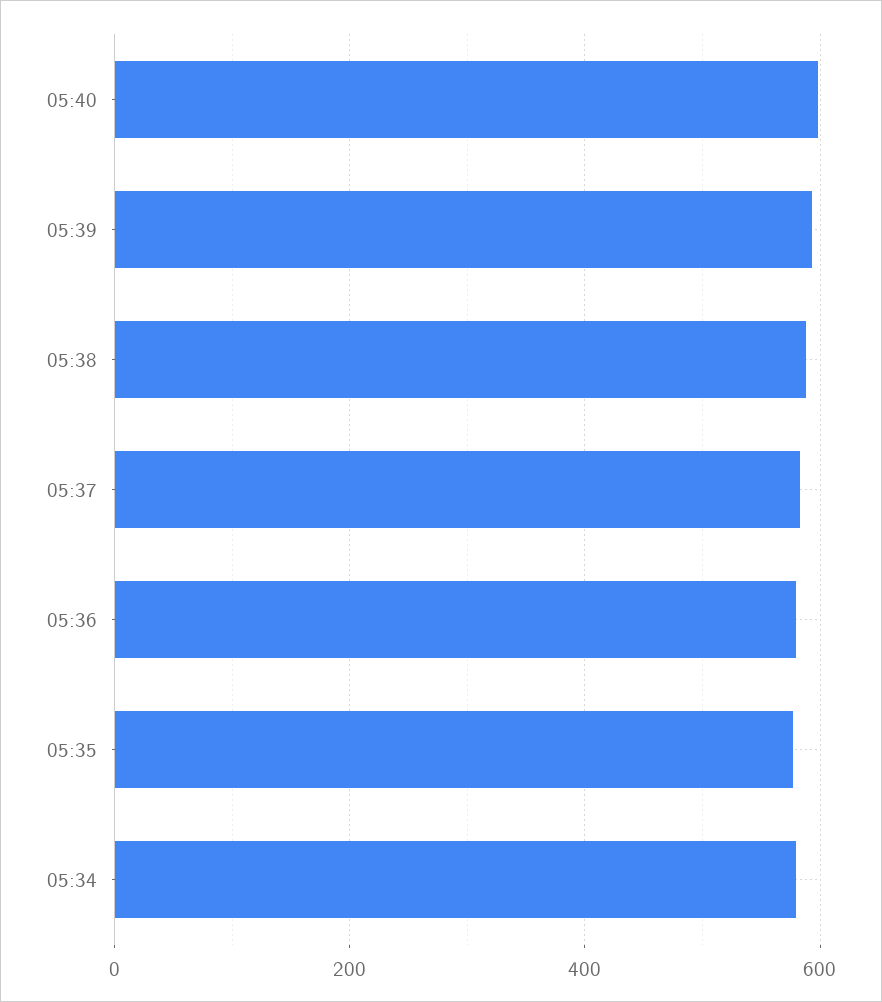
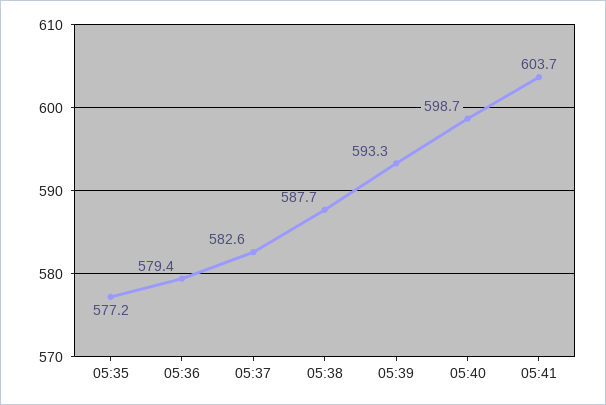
05:34: 580 -> none
05:41: none -> 603.7

